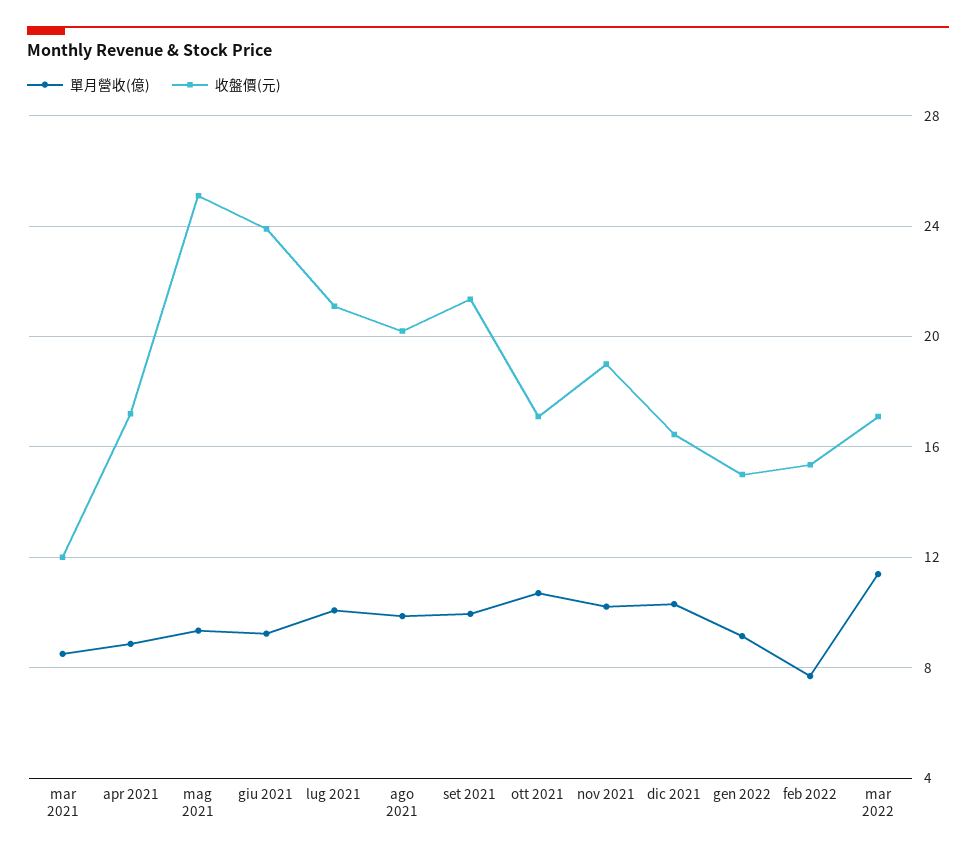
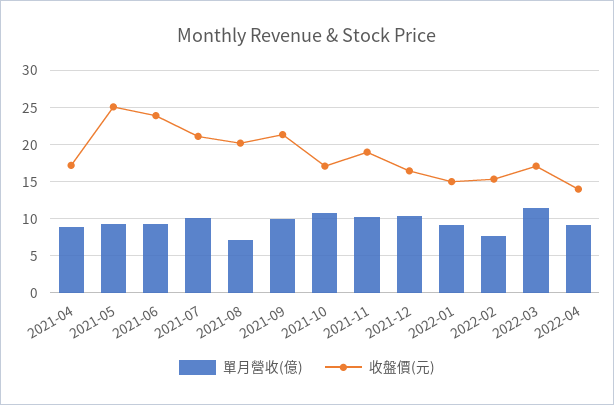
單月營收(億), mar 2021: 8.5 -> none
收盤價(元), mar 2021: 12 -> none
單月營收(億), ago 2021: 10 -> 7
單月營收(億), 2022-04: none -> 9
收盤價(元), 2022-04: none -> 14

